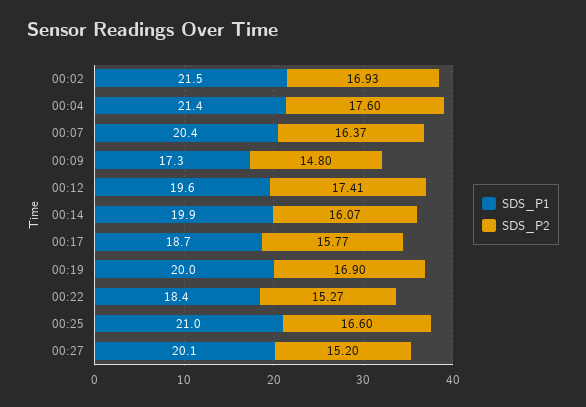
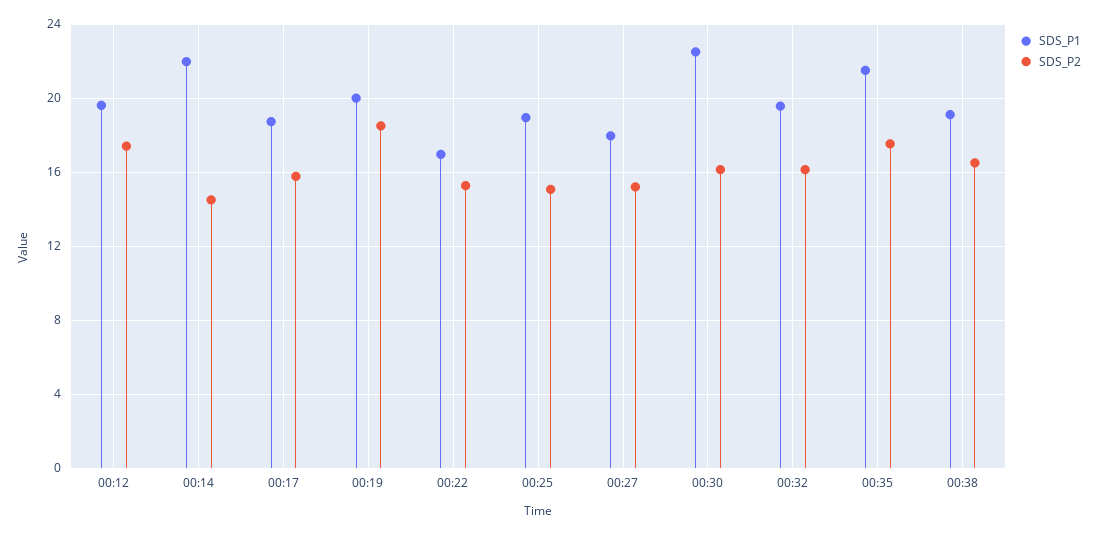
SDS_P1, 00:02: 21.5 -> none
SDS_P2, 00:02: 16.93 -> none
SDS_P1, 00:04: 21.4 -> none
SDS_P2, 00:04: 17.6 -> none
SDS_P1, 00:07: 20.4 -> none
SDS_P2, 00:07: 16.37 -> none
SDS_P1, 00:09: 17.3 -> none
SDS_P2, 00:09: 14.8 -> none
SDS_P1, 00:14: 19.9 -> 22
SDS_P2, 00:14: 16.07 -> 14.5
SDS_P2, 00:19: 16.9 -> 18.5
SDS_P1, 00:22: 18.4 -> 17
SDS_P1, 00:25: 21 -> 19
SDS_P2, 00:25: 16.6 -> 15
SDS_P1, 00:27: 20.1 -> 18
SDS_P1, 00:30: none -> 22.5
SDS_P2, 00:30: none -> 16
SDS_P1, 00:32: none -> 19.5
SDS_P2, 00:32: none -> 16
SDS_P1, 00:35: none -> 21.5
SDS_P2, 00:35: none -> 17.5
SDS_P1, 00:38: none -> 19
SDS_P2, 00:38: none -> 16.5

